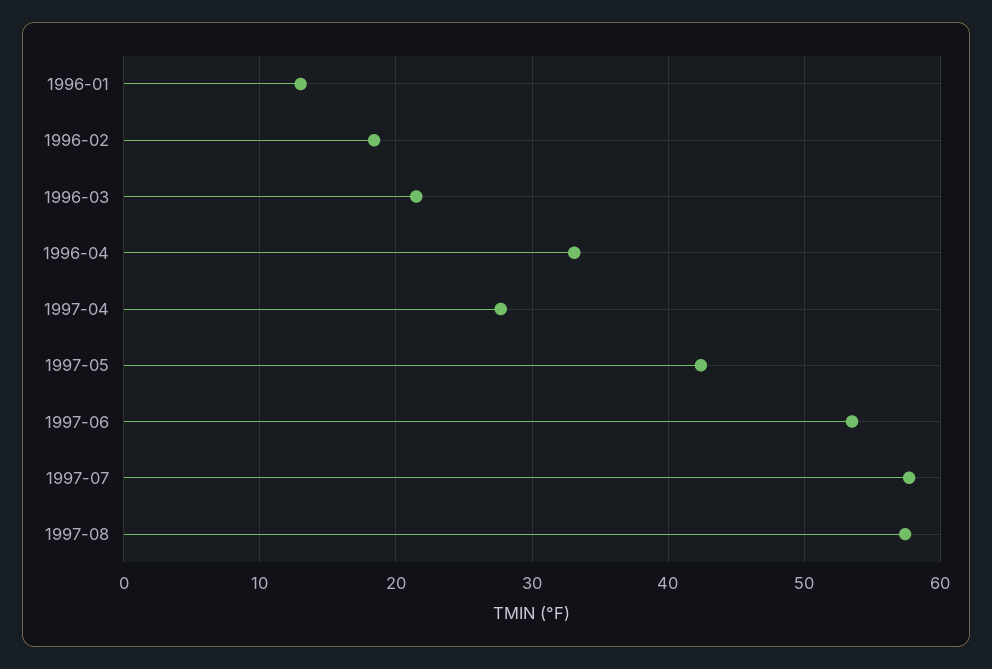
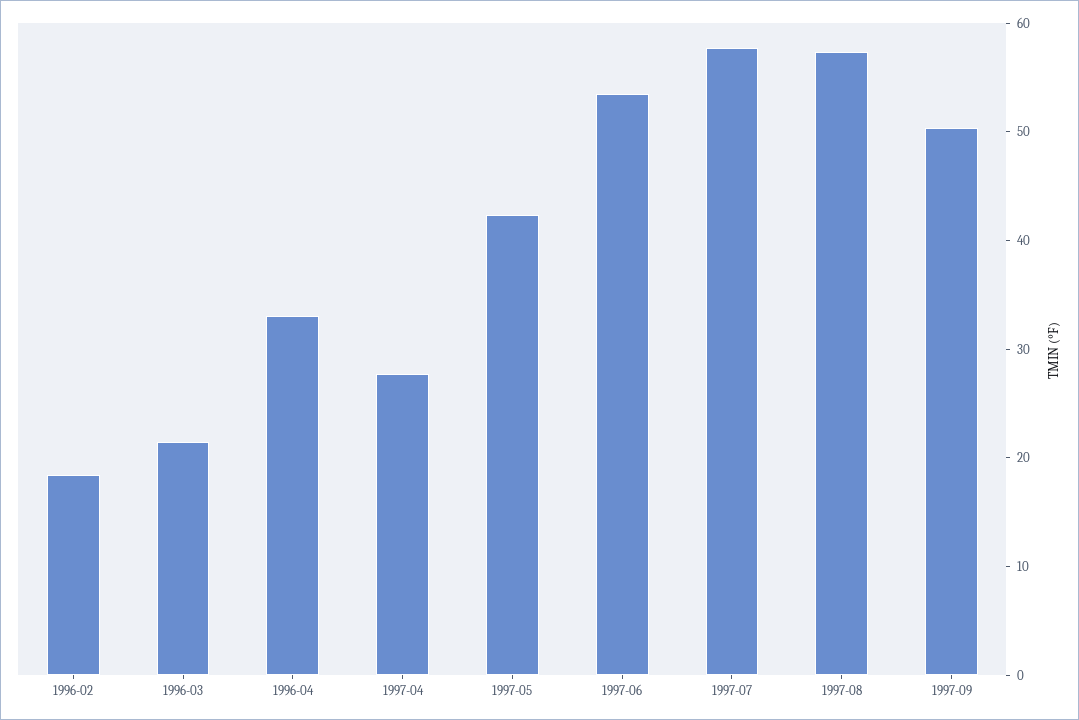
1996-01: 13 -> none
1997-09: none -> 50

